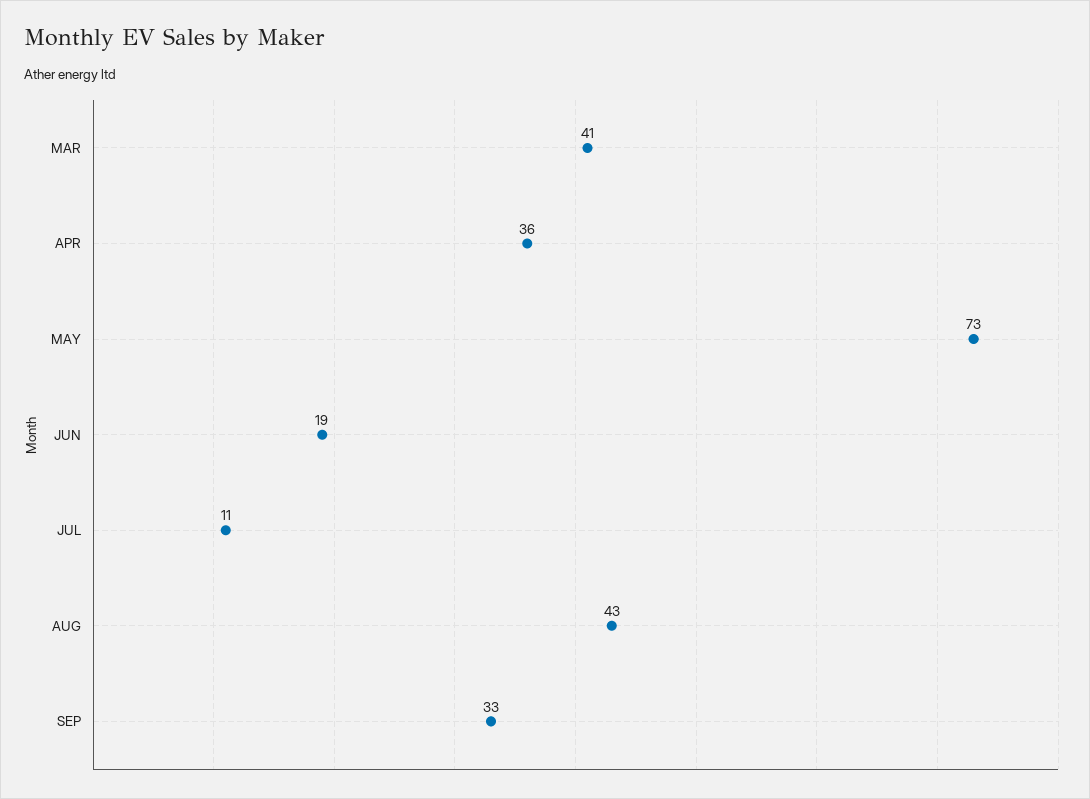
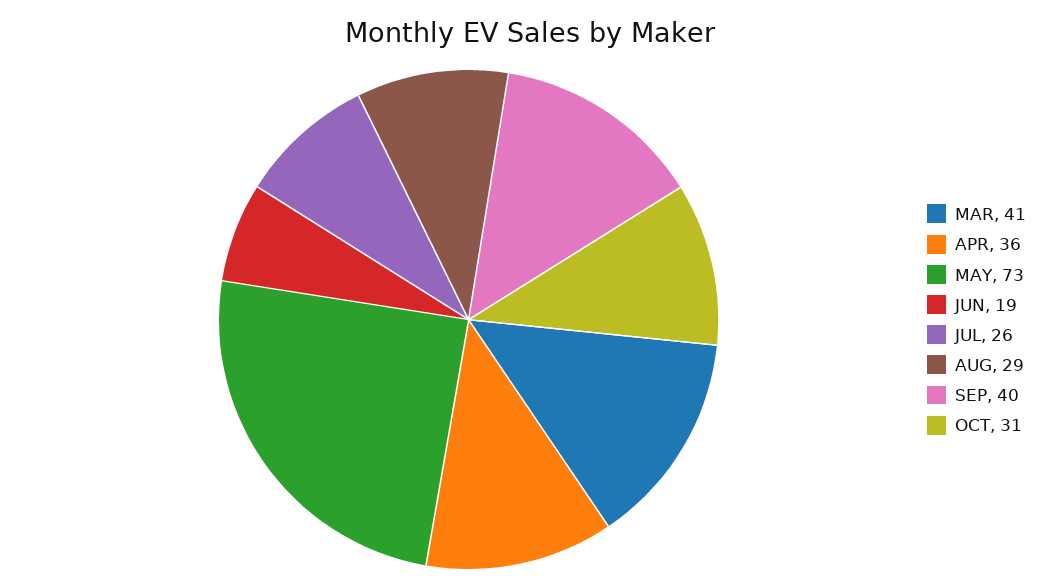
JUL: 11 -> 26
AUG: 43 -> 29
SEP: 33 -> 40
OCT: none -> 31

